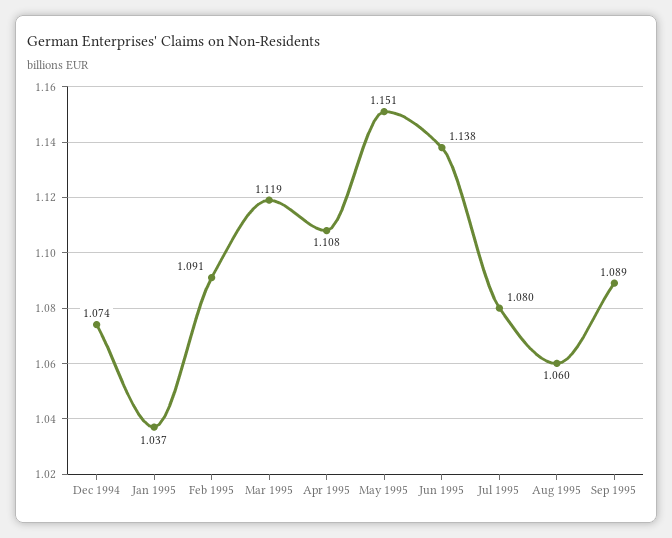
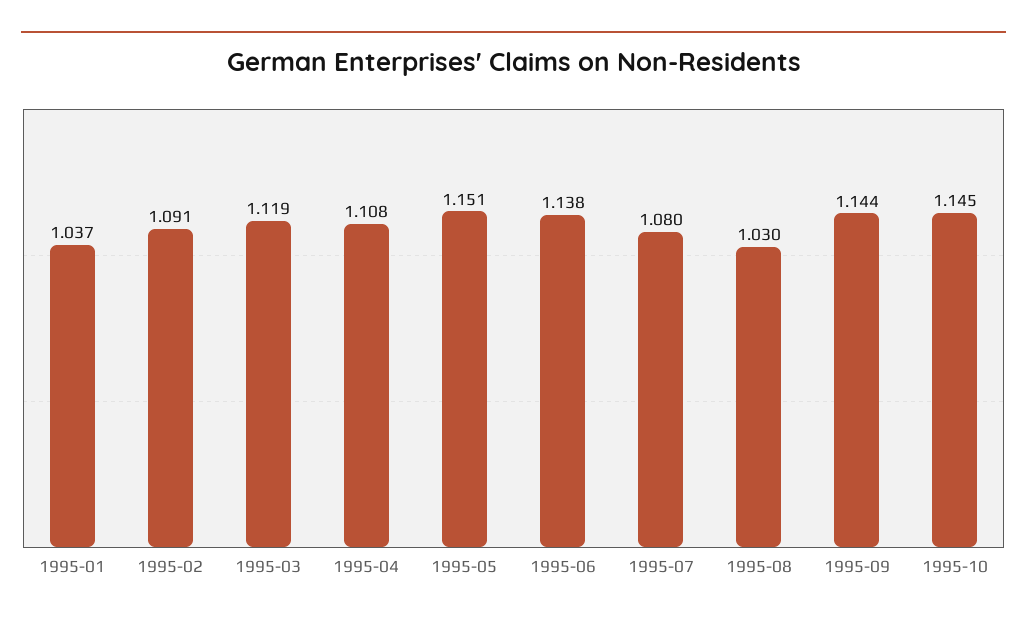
Dec 1994: 1.074 -> none
Aug 1995: 1.06 -> 1.03
Sep 1995: 1.089 -> 1.144
1995-10: none -> 1.145

